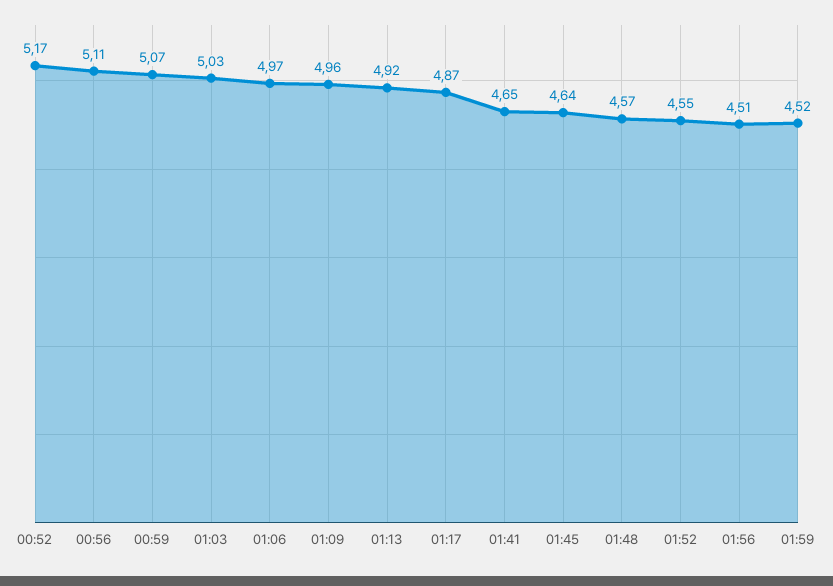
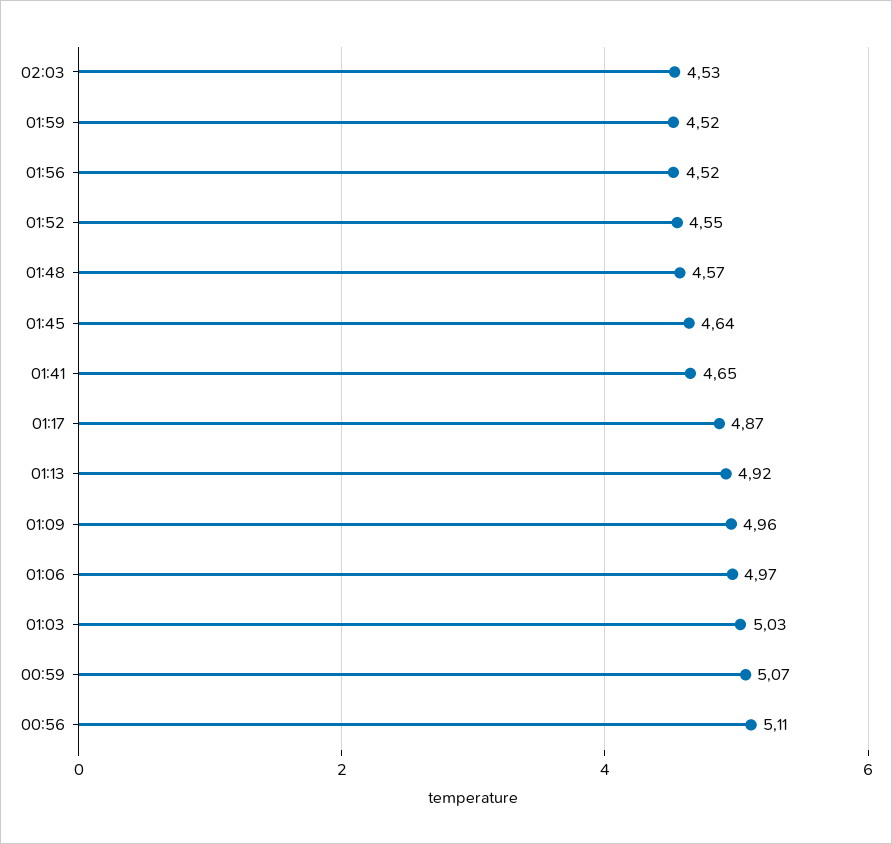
00:52: 5.17 -> none
01:56: 4.51 -> 4.52
02:03: none -> 4.53

